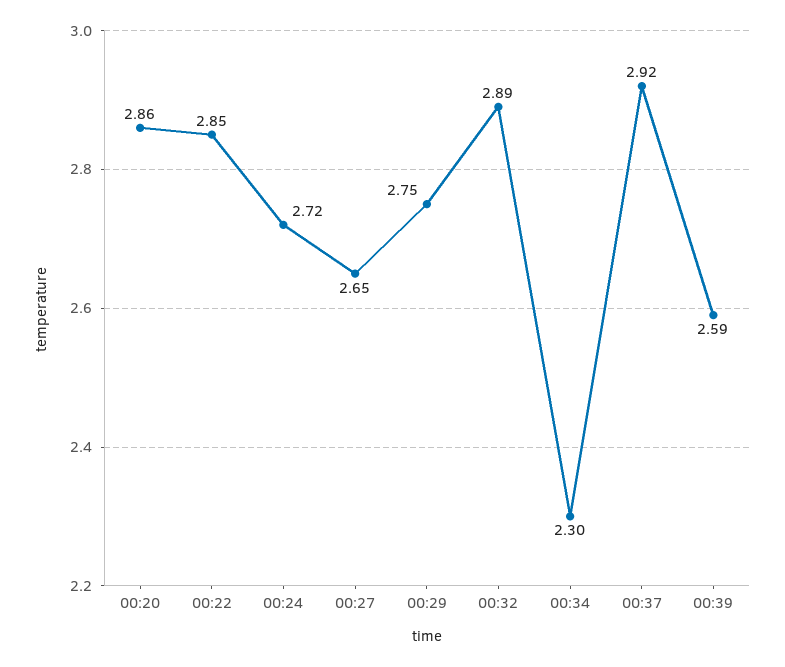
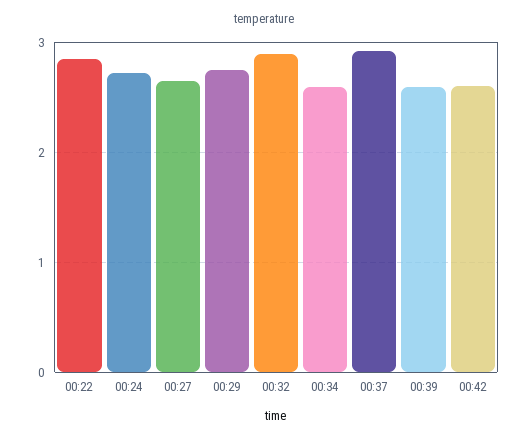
00:20: 2.86 -> none
00:34: 2.3 -> 2.6
00:42: none -> 2.6

